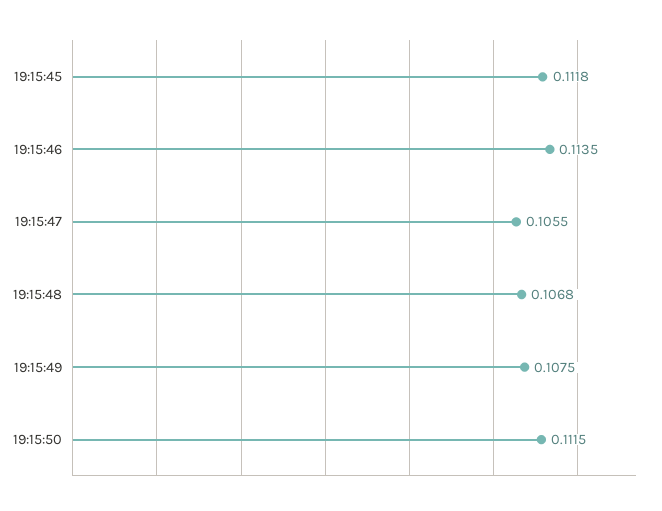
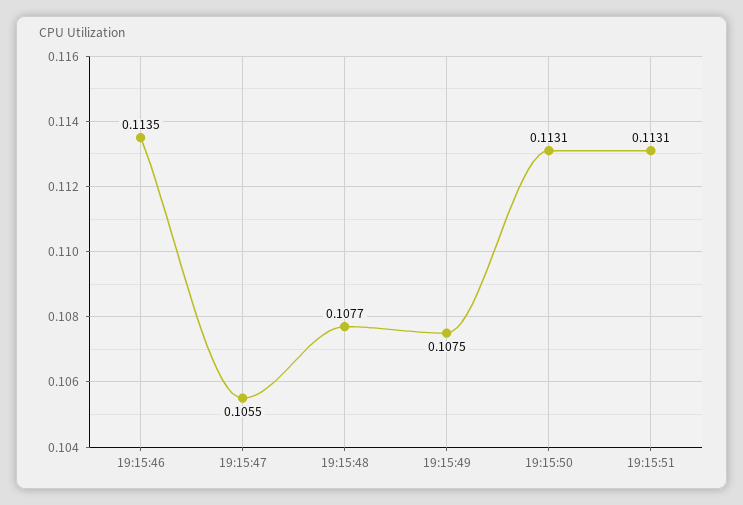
19:15:45: 0.1118 -> none
19:15:48: 0.1068 -> 0.1077
19:15:50: 0.1115 -> 0.1131
19:15:51: none -> 0.1131

